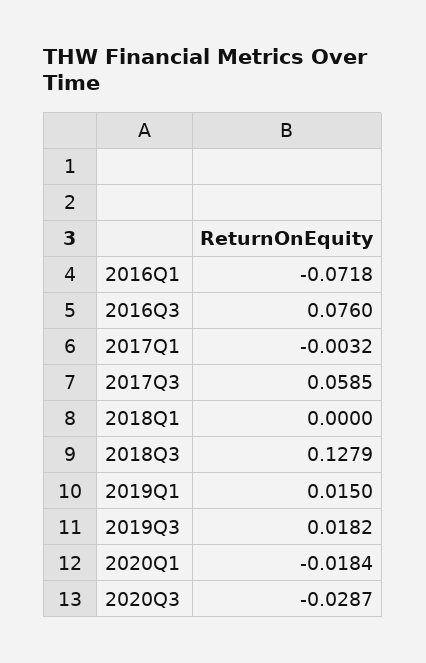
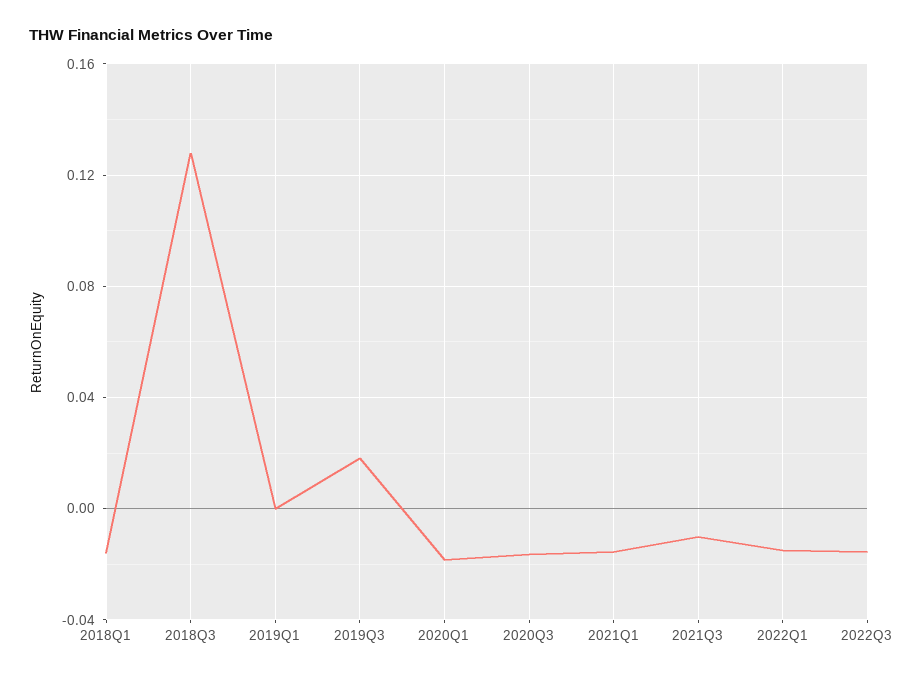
2016Q1: -0.0718 -> none
2016Q3: 0.076 -> none
2017Q1: -0.0032 -> none
2017Q3: 0.0585 -> none
2018Q1: 0 -> -0.015
2019Q1: 0.015 -> 0
2020Q3: -0.0287 -> -0.015
2021Q1: none -> -0.015
2021Q3: none -> -0.01
2022Q1: none -> -0.015
2022Q3: none -> -0.015

